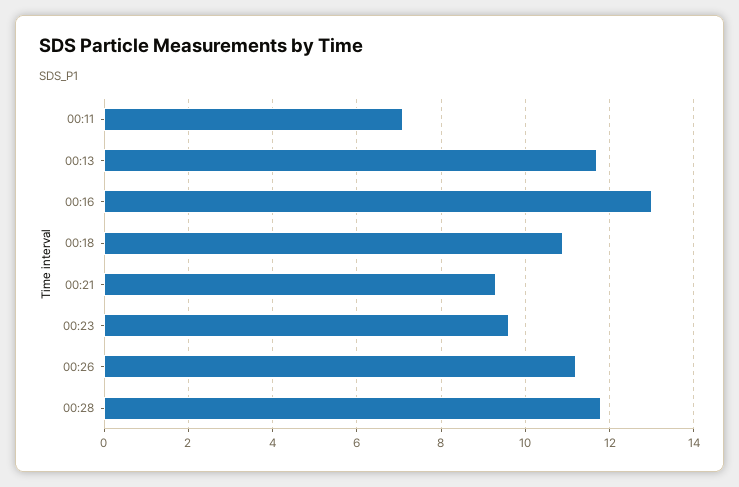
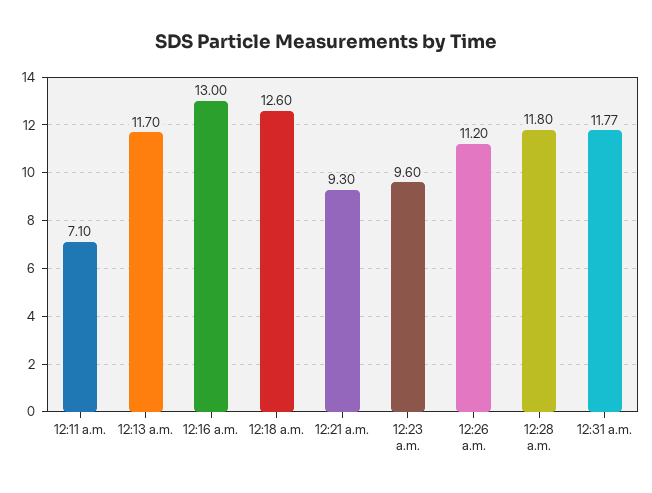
00:18: 11 -> 12.6
12:31 a.m.: none -> 11.77

